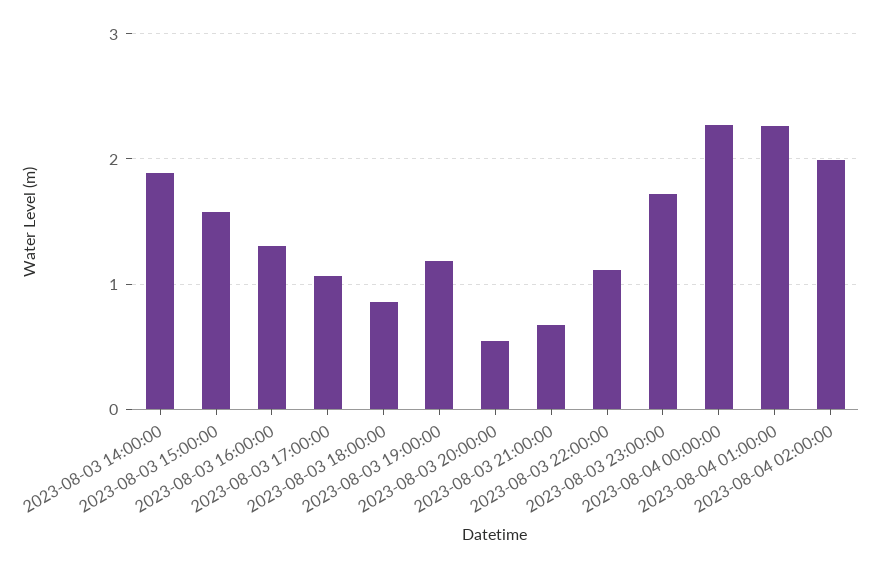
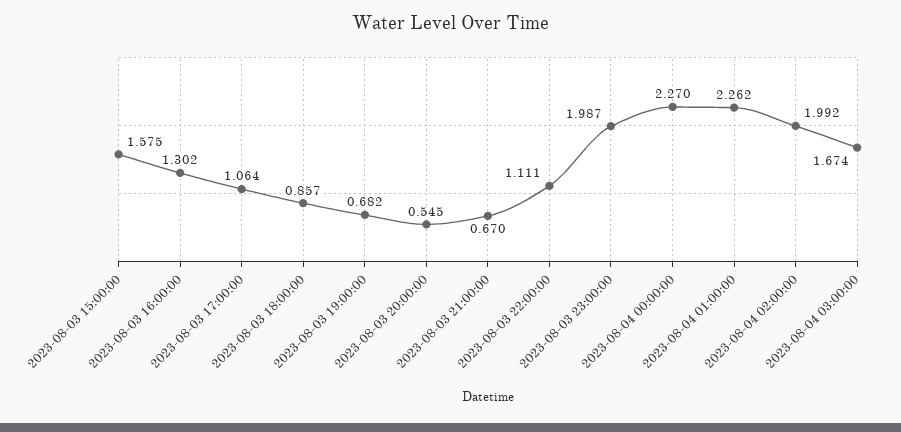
2023-08-03 14:00:00: 1.9 -> none
2023-08-03 19:00:00: 1.2 -> 0.682
2023-08-03 23:00:00: 1.7 -> 1.987
2023-08-04 03:00:00: none -> 1.674

